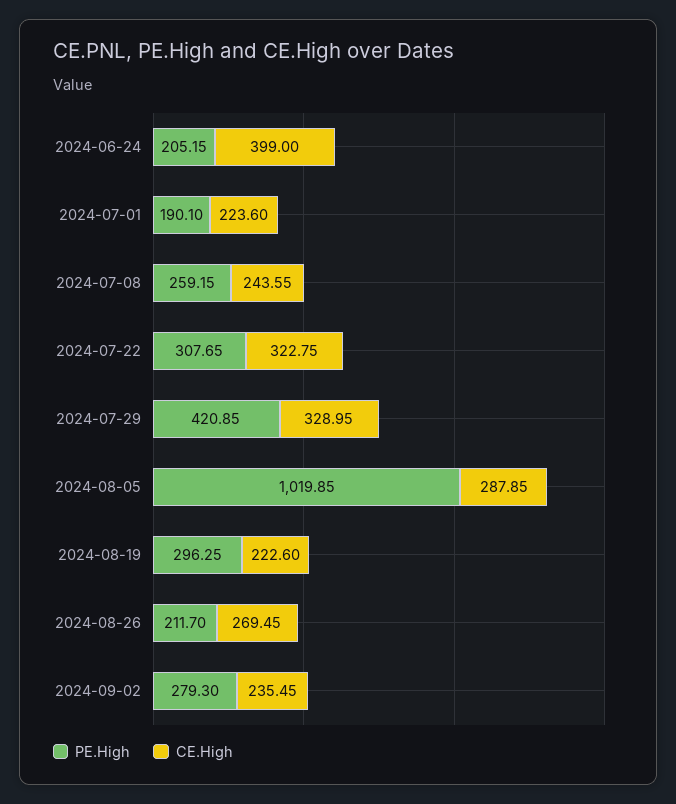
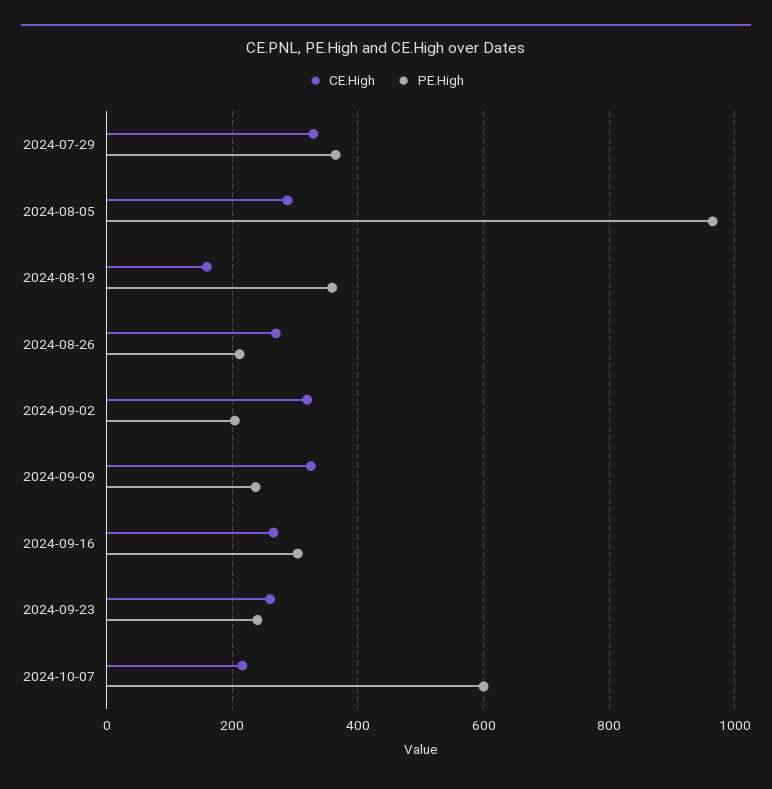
PE.High, 2024-06-24: 205.15 -> none
CE.High, 2024-06-24: 399 -> none
PE.High, 2024-07-01: 190.1 -> none
CE.High, 2024-07-01: 223.6 -> none
PE.High, 2024-07-08: 259.15 -> none
CE.High, 2024-07-08: 243.55 -> none
PE.High, 2024-07-22: 307.65 -> none
CE.High, 2024-07-22: 322.75 -> none
PE.High, 2024-07-29: 420.85 -> 360
PE.High, 2024-08-05: 1019.85 -> 960
PE.High, 2024-08-19: 296.25 -> 360
CE.High, 2024-08-19: 222.6 -> 160
PE.High, 2024-09-02: 279.3 -> 200
CE.High, 2024-09-02: 235.45 -> 320
CE.High, 2024-09-09: none -> 320
PE.High, 2024-09-09: none -> 240
CE.High, 2024-09-16: none -> 260
PE.High, 2024-09-16: none -> 300
CE.High, 2024-09-23: none -> 260
PE.High, 2024-09-23: none -> 240
CE.High, 2024-10-07: none -> 220
PE.High, 2024-10-07: none -> 600

